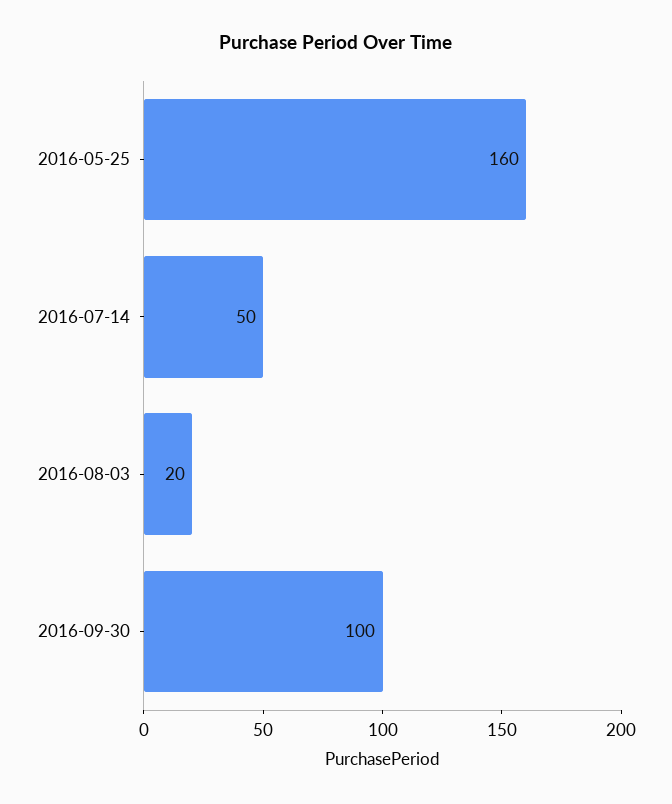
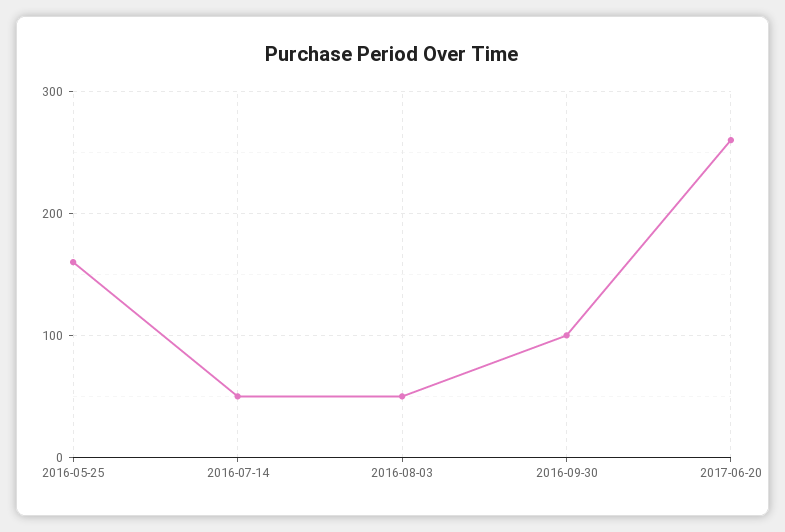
2016-08-03: 20 -> 50
2017-06-20: none -> 260

